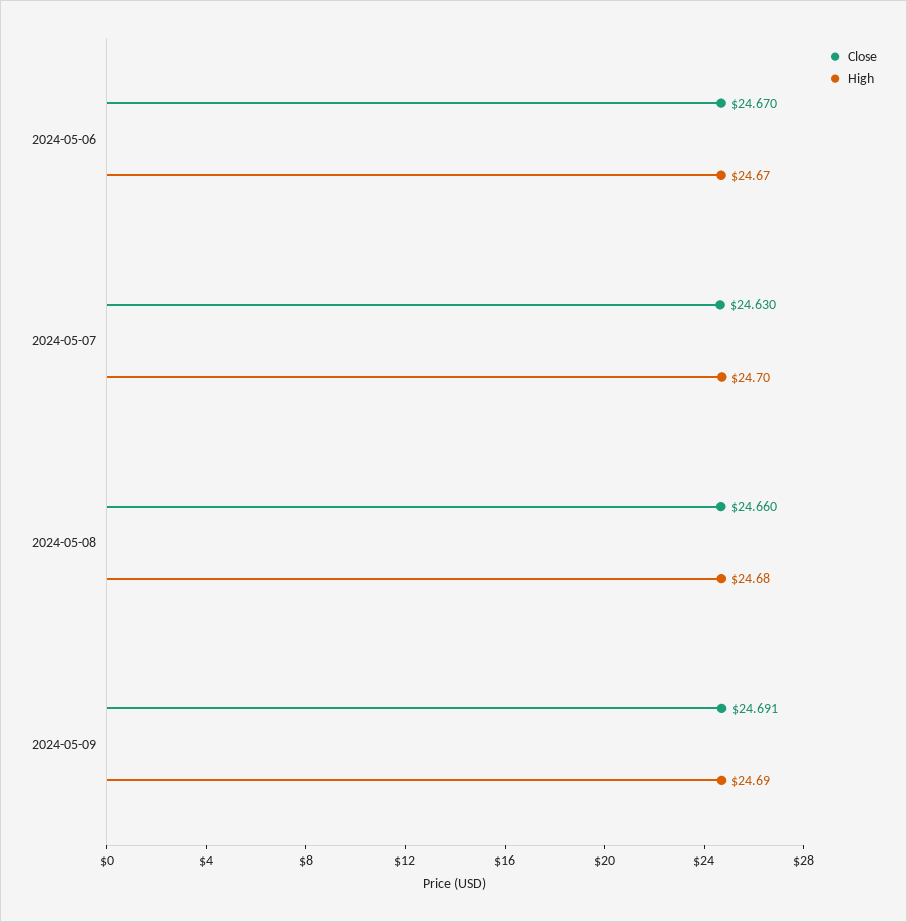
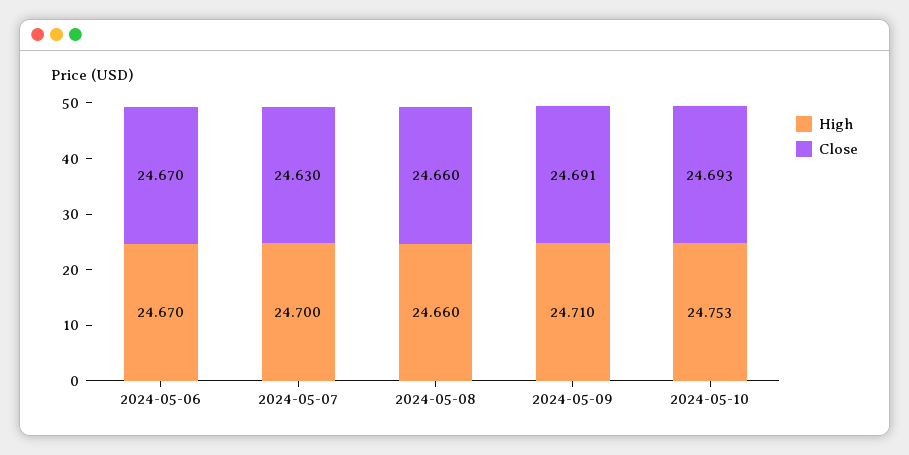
High, 2024-05-08: 24.68 -> 24.66
High, 2024-05-09: 24.69 -> 24.71
High, 2024-05-10: none -> 24.753
Close, 2024-05-10: none -> 24.693

